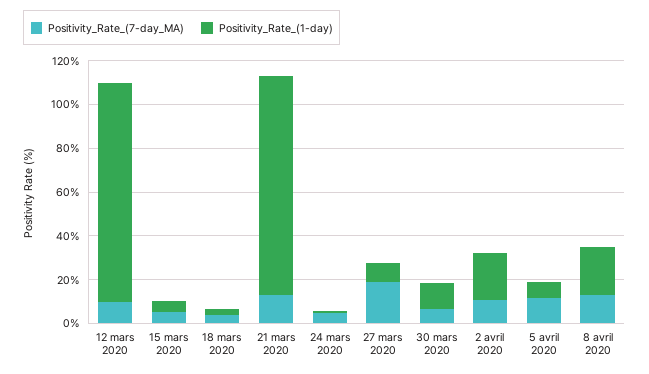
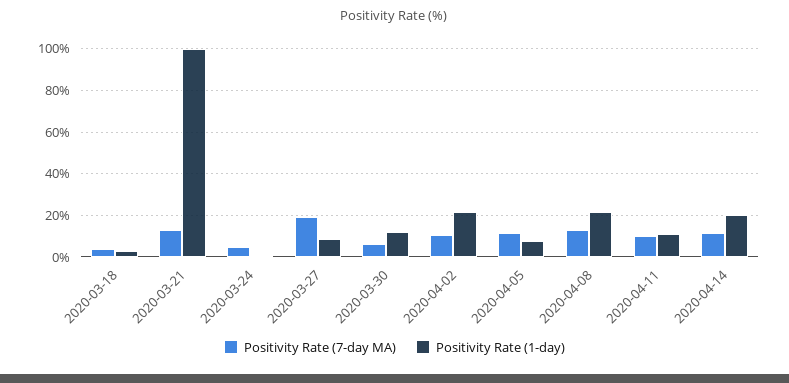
Positivity_Rate_(7-day_MA), 12 mars 2020: 10 -> none
Positivity_Rate_(1-day), 12 mars 2020: 100 -> none
Positivity_Rate_(7-day_MA), 15 mars 2020: 5 -> none
Positivity_Rate_(1-day), 15 mars 2020: 5 -> none
Positivity_Rate_(7-day_MA), 2020-04-11: none -> 10
Positivity_Rate_(1-day), 2020-04-11: none -> 10
Positivity_Rate_(7-day_MA), 2020-04-14: none -> 10
Positivity_Rate_(1-day), 2020-04-14: none -> 20

